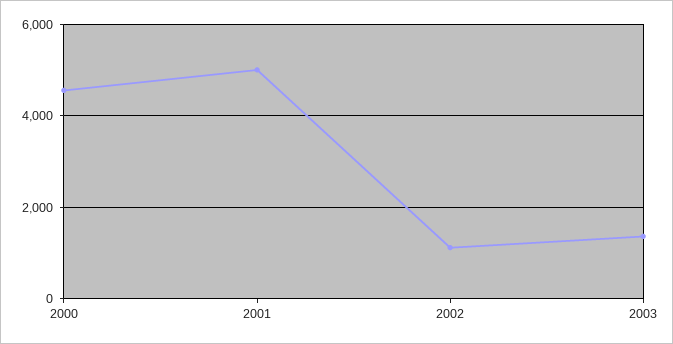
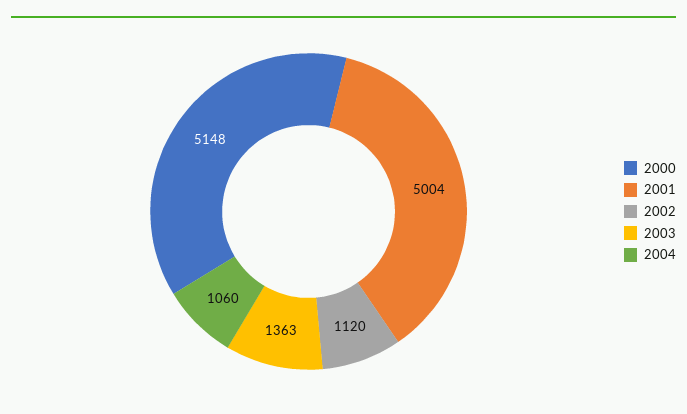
2000: 4600 -> 5148
2004: none -> 1060

